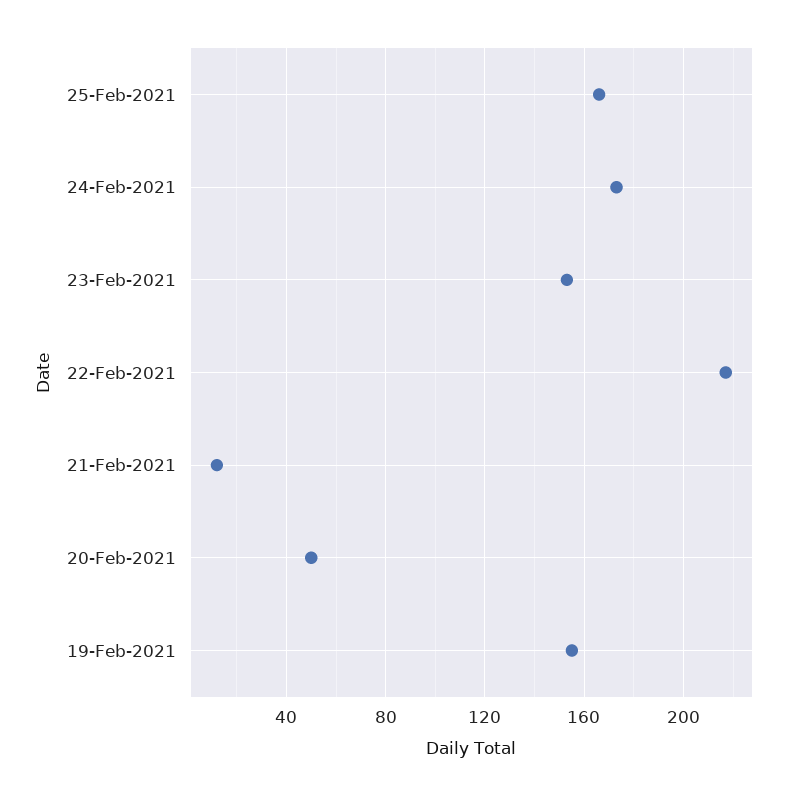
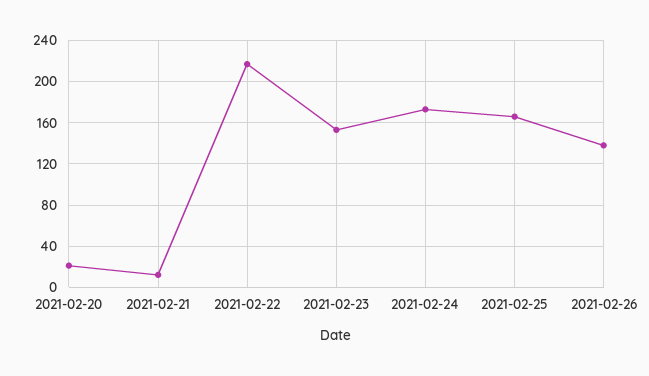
20-Feb-2021: 50 -> 20
19-Feb-2021: 155 -> none
2021-02-26: none -> 140

